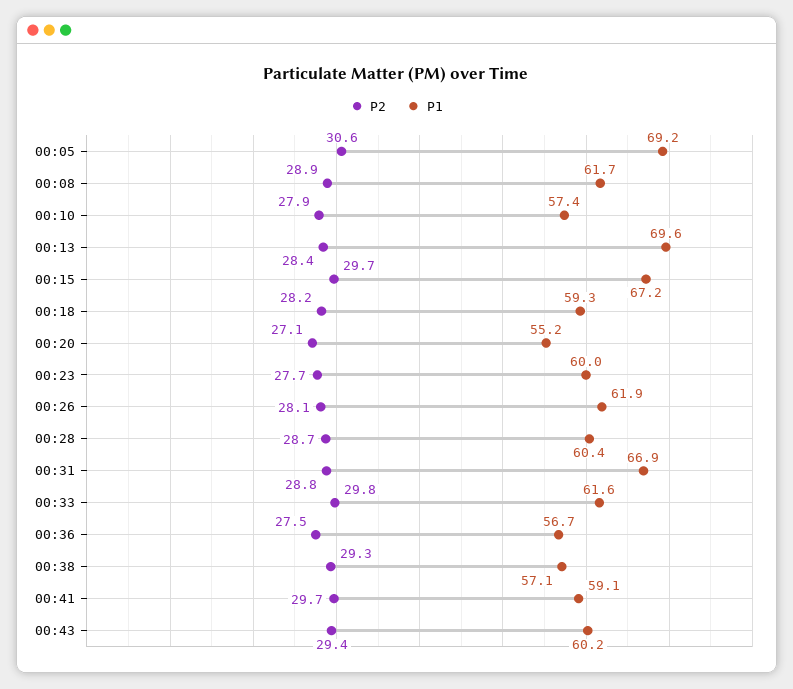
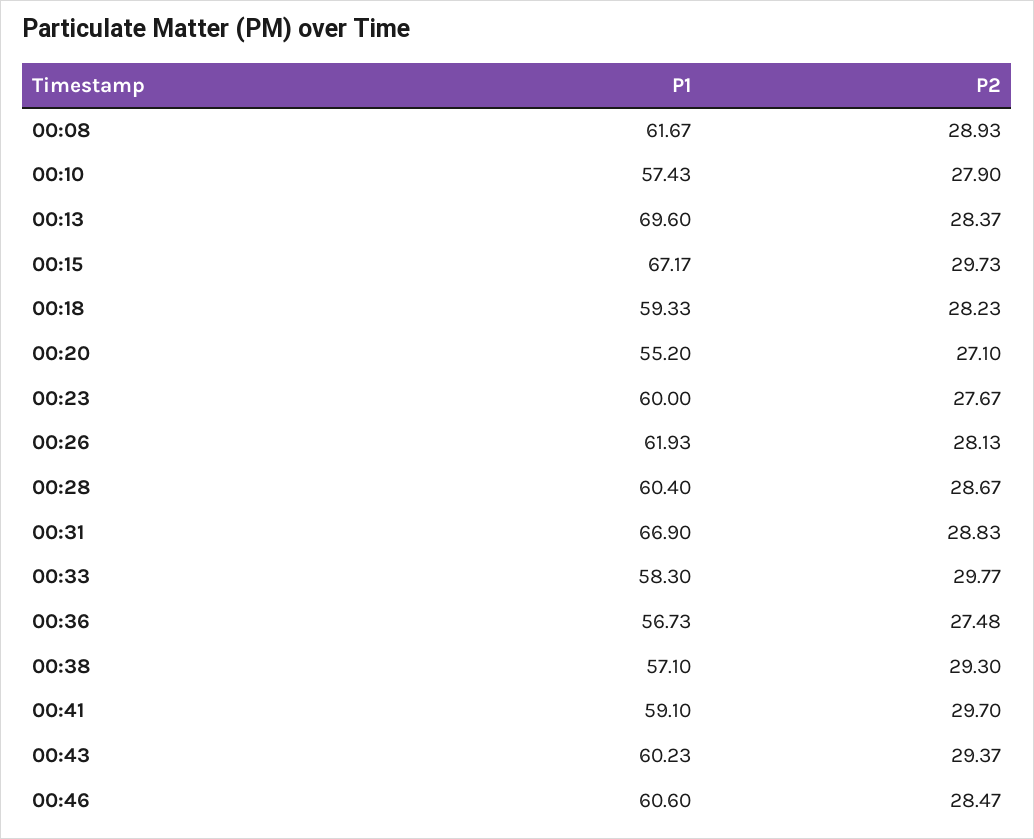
P2, 00:05: 30.6 -> none
P1, 00:05: 69.2 -> none
P1, 00:33: 61.6 -> 58.3
P1, 00:46: none -> 60.6
P2, 00:46: none -> 28.47

